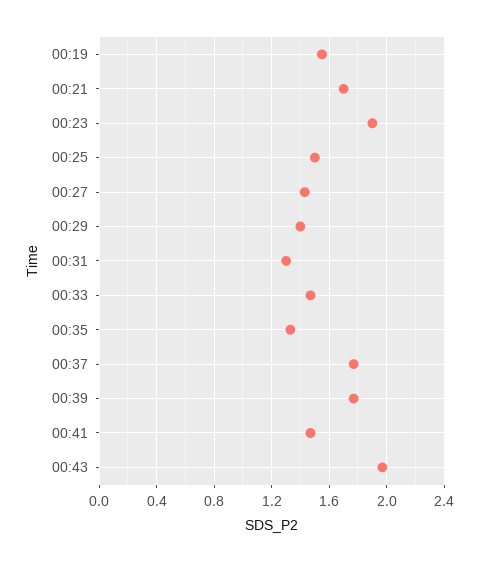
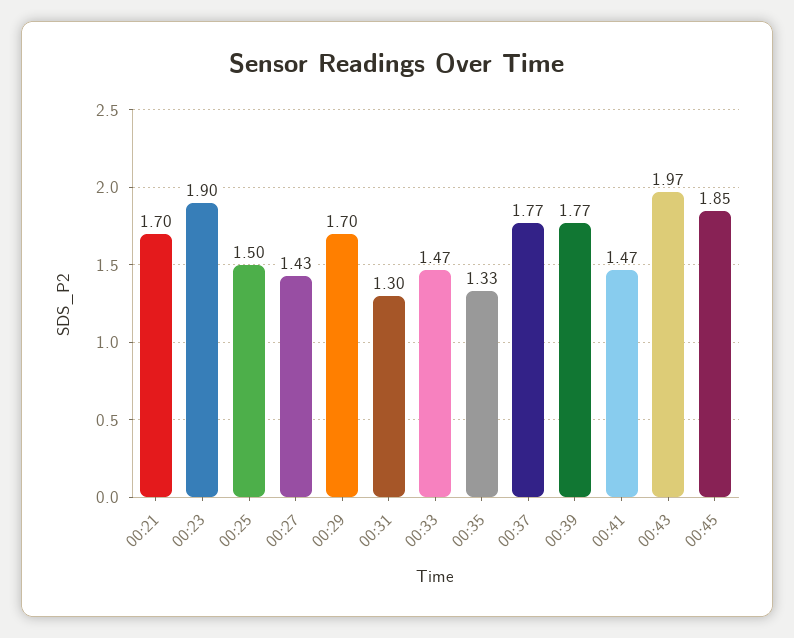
00:19: 1.55 -> none
00:29: 1.4 -> 1.7
00:45: none -> 1.85

